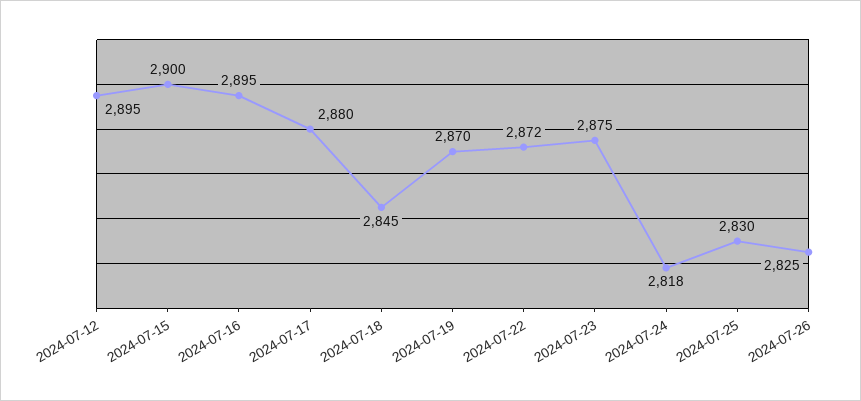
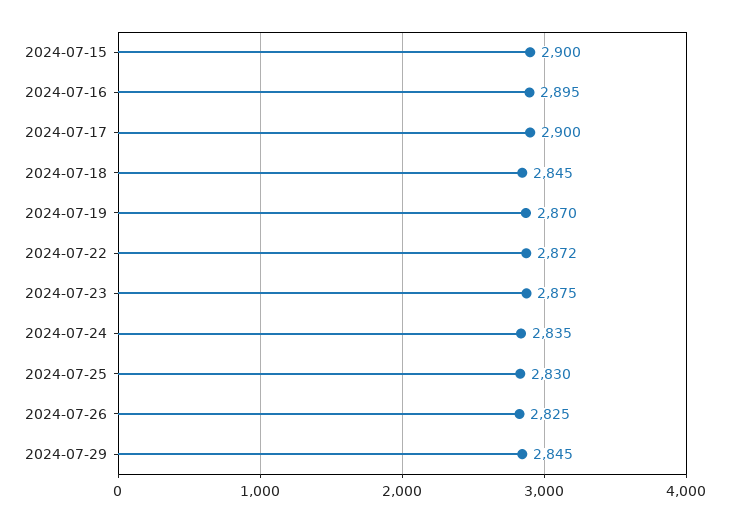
2024-07-12: 2895 -> none
2024-07-17: 2880 -> 2900
2024-07-24: 2818 -> 2835
2024-07-29: none -> 2845

